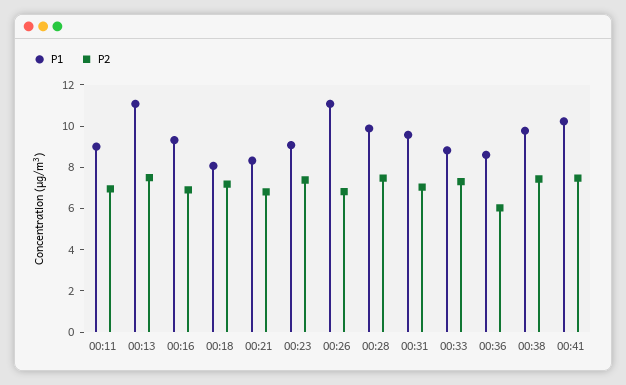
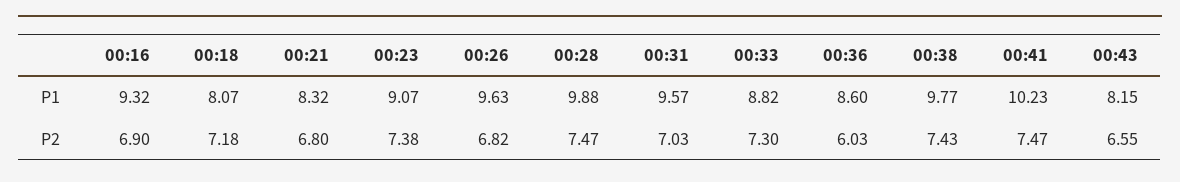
P1, 00:11: 9 -> none
P2, 00:11: 7 -> none
P1, 00:13: 11 -> none
P2, 00:13: 7.5 -> none
P1, 00:26: 11 -> 9.63
P1, 00:43: none -> 8.15
P2, 00:43: none -> 6.55

